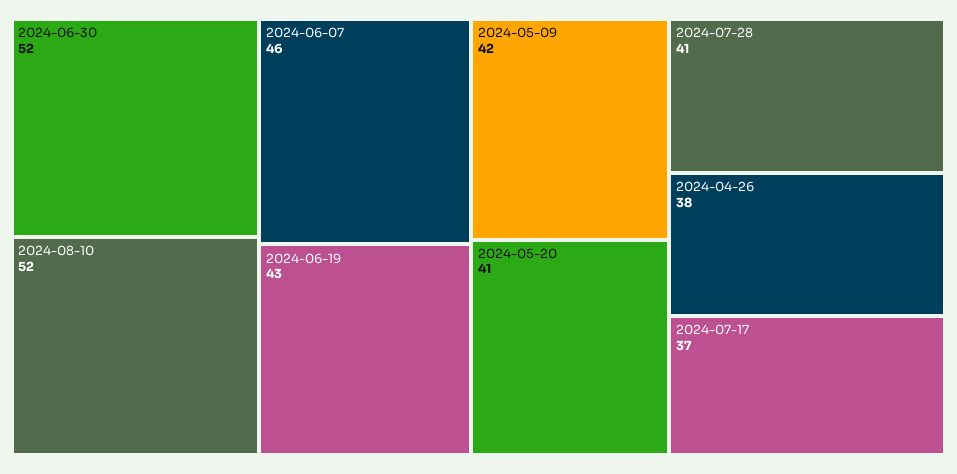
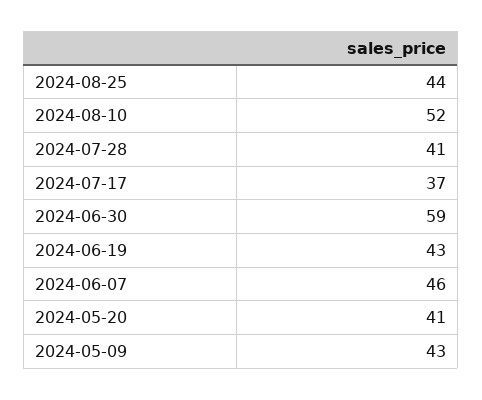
2024-06-30: 52 -> 59
2024-05-09: 42 -> 43
2024-04-26: 38 -> none
2024-08-25: none -> 44

